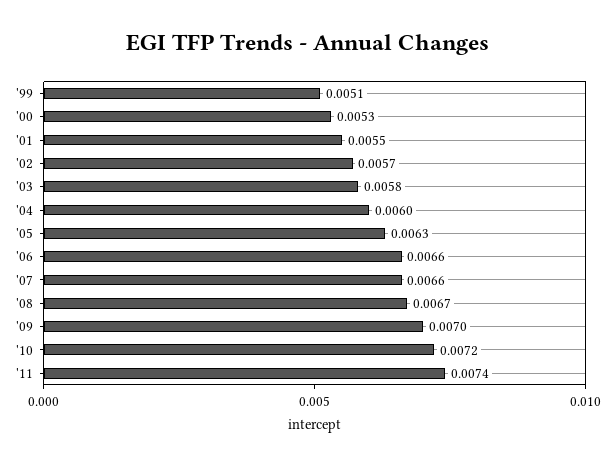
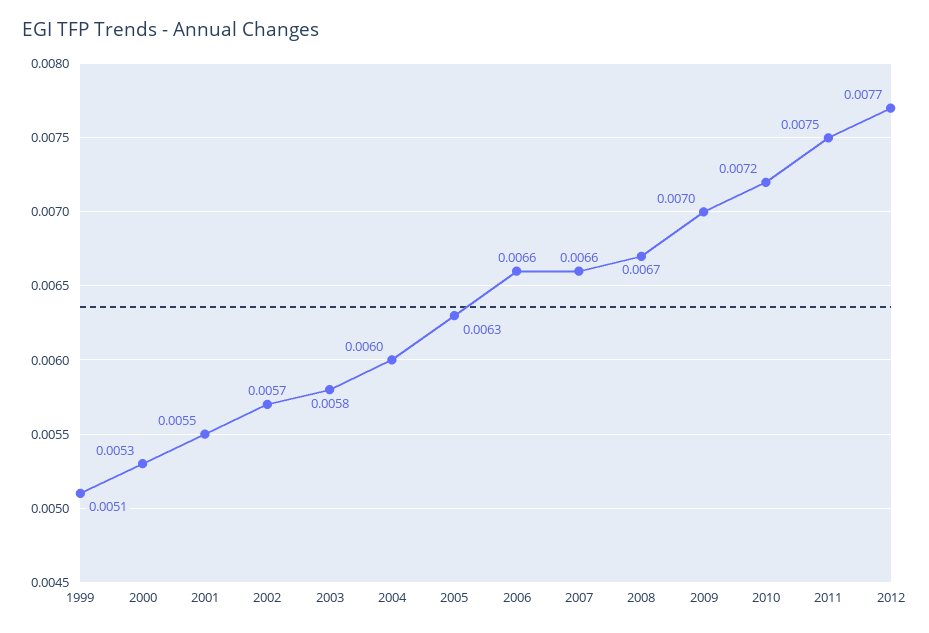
'11: 0.0074 -> 0.0075
2012: none -> 0.0077

